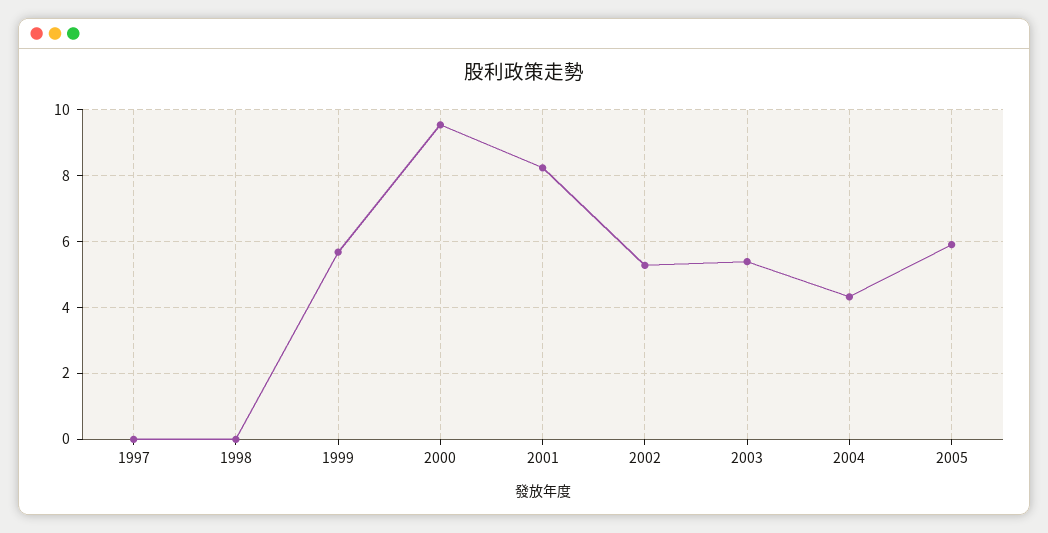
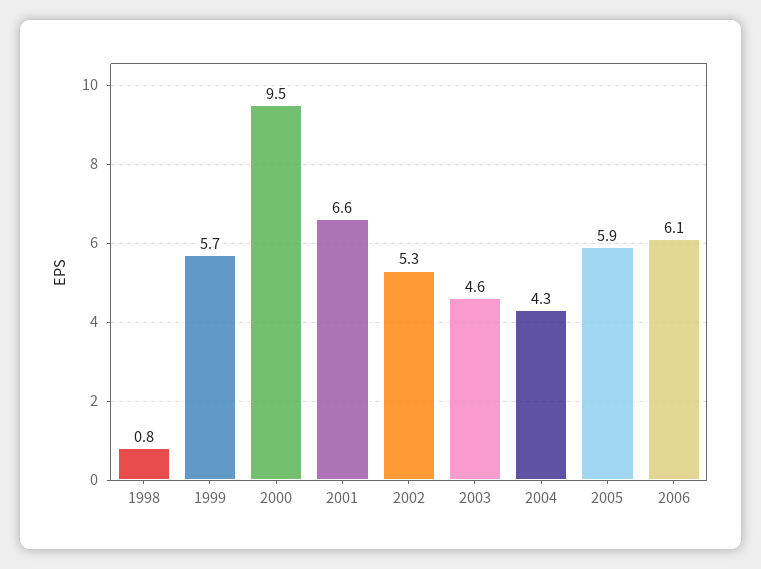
1997: 0 -> none
1998: 0 -> 0.8
2001: 8.2 -> 6.6
2003: 5.4 -> 4.6
2006: none -> 6.1

